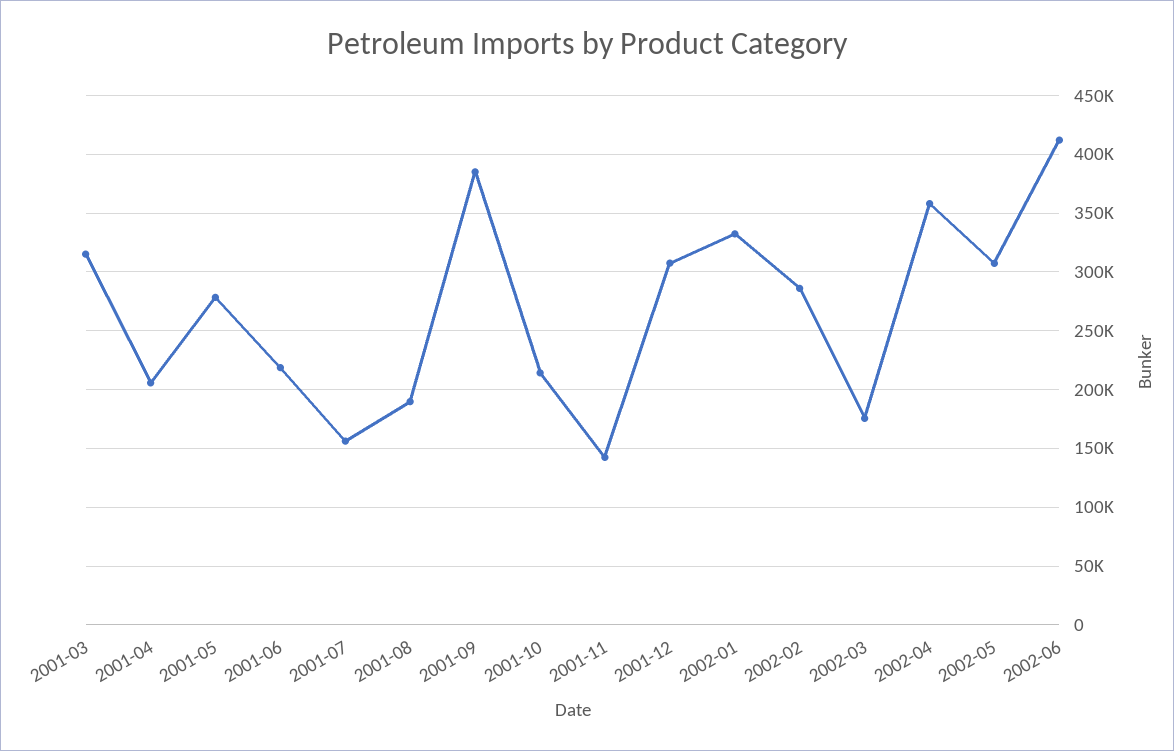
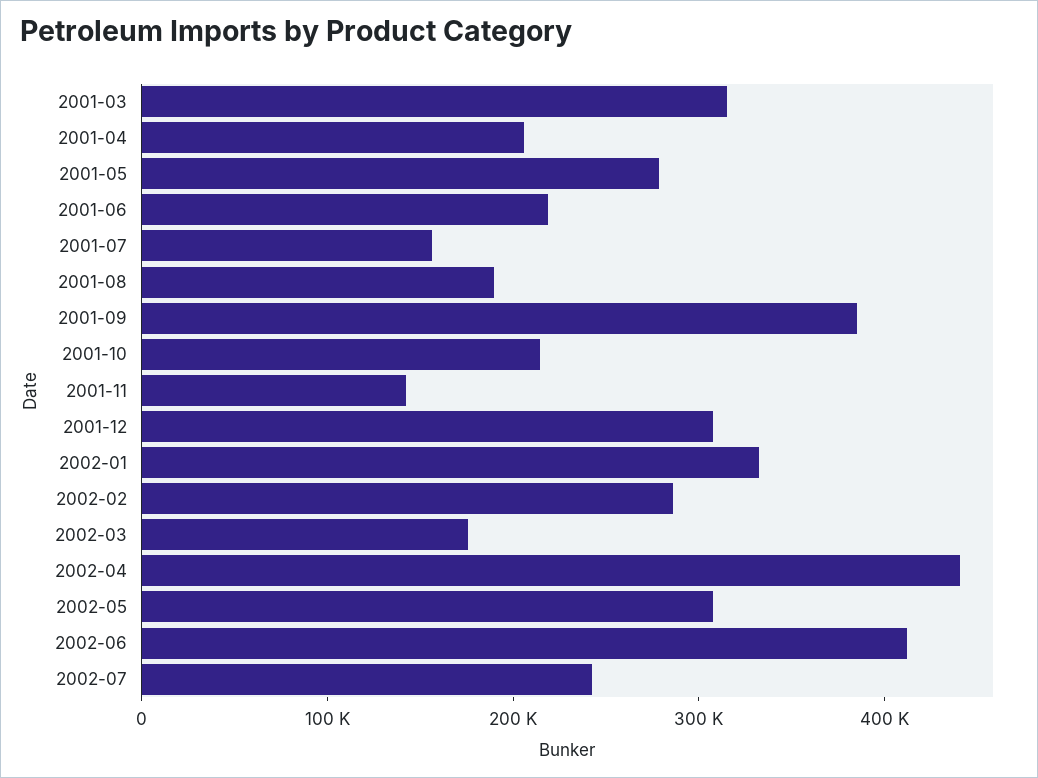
2002-04: 360000 -> 440000
2002-07: none -> 240000

